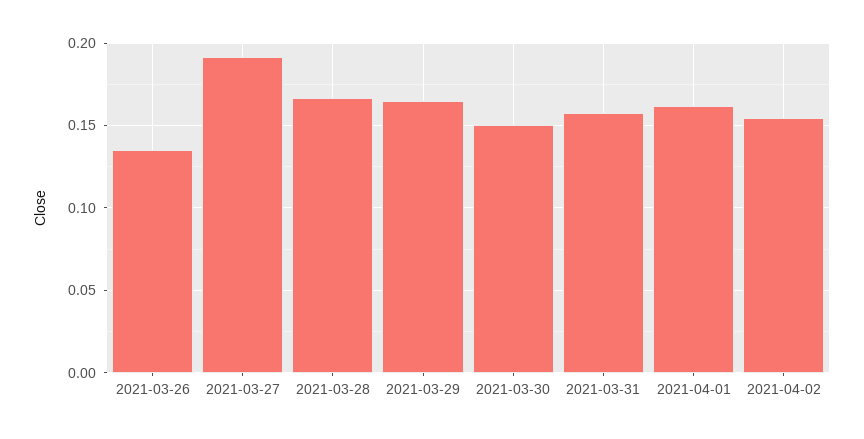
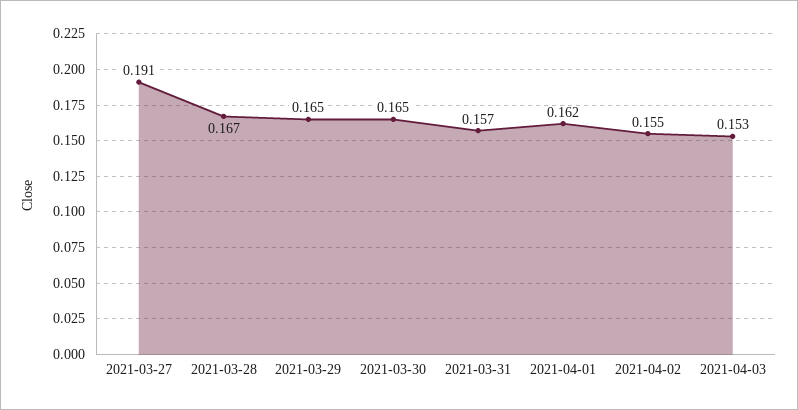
2021-03-26: 0.135 -> none
2021-03-30: 0.15 -> 0.165
2021-04-03: none -> 0.153

